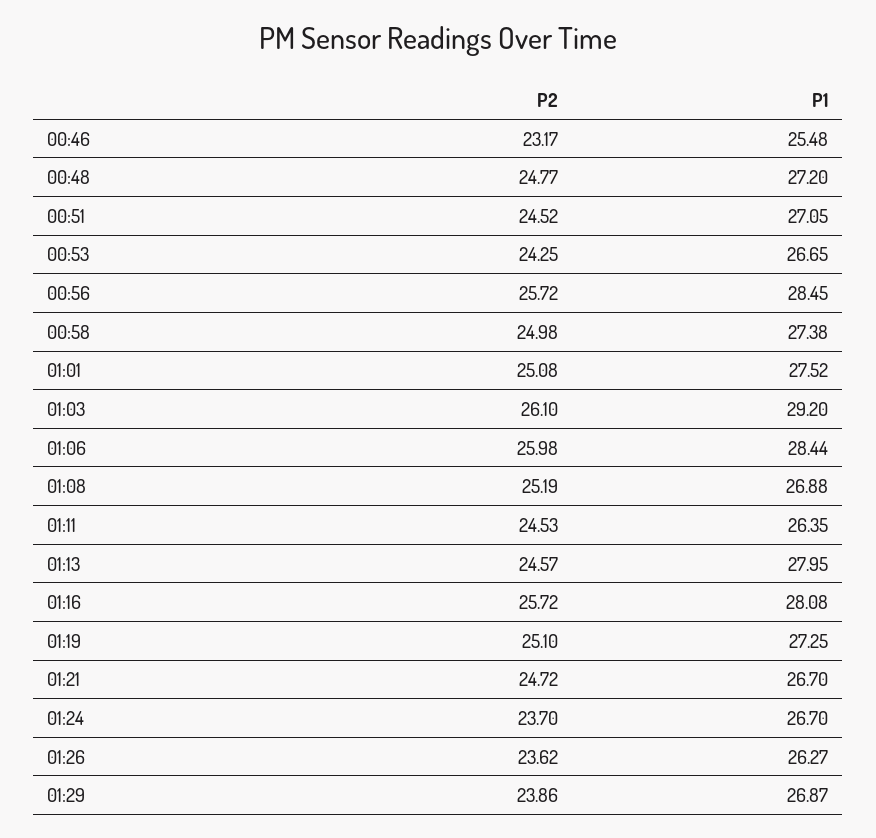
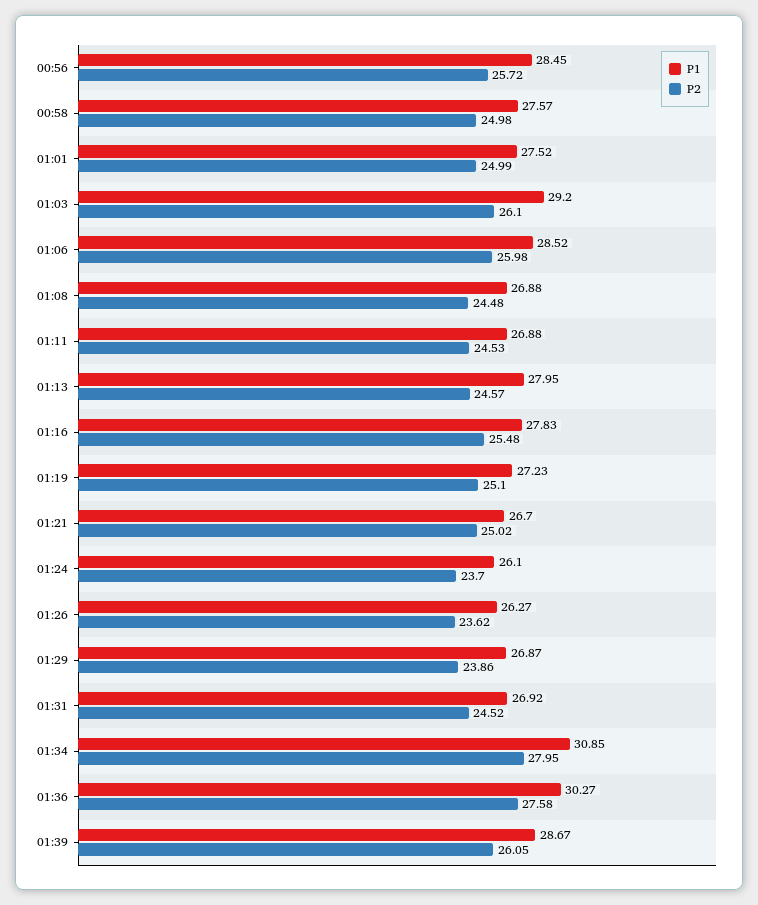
P2, 00:46: 23.17 -> none
P1, 00:46: 25.48 -> none
P2, 00:48: 24.77 -> none
P1, 00:48: 27.2 -> none
P2, 00:51: 24.52 -> none
P1, 00:51: 27.05 -> none
P2, 00:53: 24.25 -> none
P1, 00:53: 26.65 -> none
P1, 00:58: 27.38 -> 27.57
P2, 01:01: 25.08 -> 24.99
P1, 01:06: 28.44 -> 28.52
P2, 01:08: 25.19 -> 24.48
P1, 01:11: 26.35 -> 26.88
P2, 01:16: 25.72 -> 25.48
P1, 01:16: 28.08 -> 27.83
P1, 01:19: 27.25 -> 27.23
P2, 01:21: 24.72 -> 25.02
P1, 01:24: 26.7 -> 26.1
P1, 01:31: none -> 26.92
P2, 01:31: none -> 24.52
P1, 01:34: none -> 30.85
P2, 01:34: none -> 27.95
P1, 01:36: none -> 30.27
P2, 01:36: none -> 27.58
P1, 01:39: none -> 28.67
P2, 01:39: none -> 26.05

